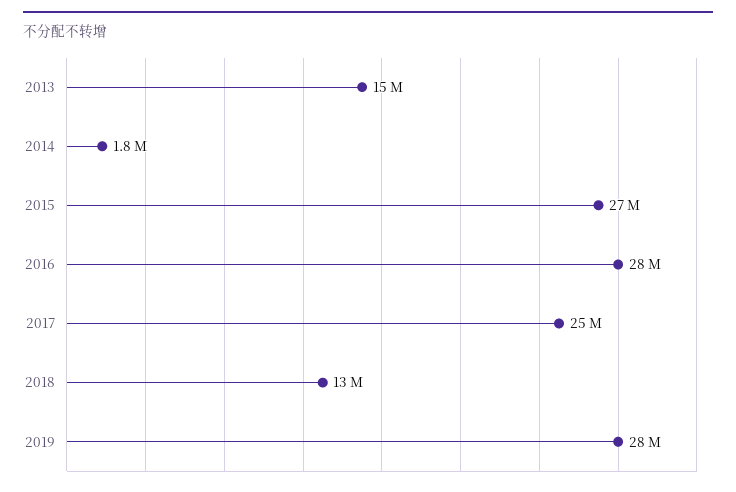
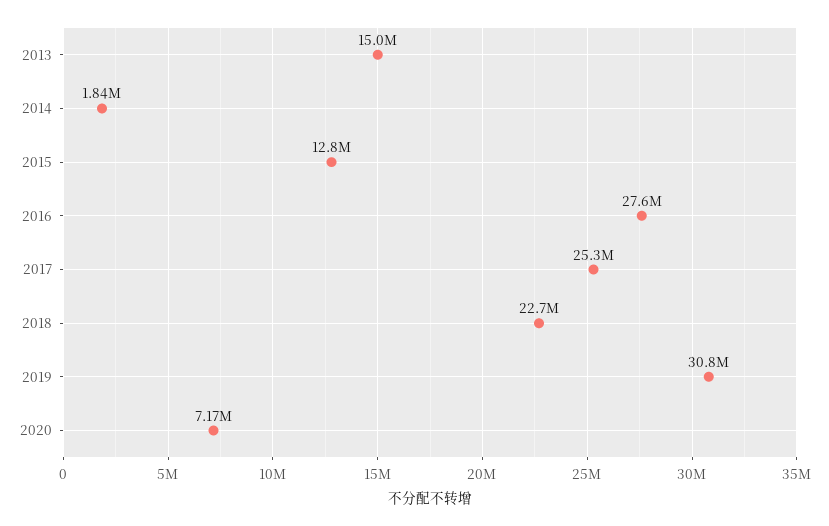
2015: 27000000 -> 12800000
2018: 13000000 -> 22700000
2019: 28000000 -> 30800000
2020: none -> 7170000

